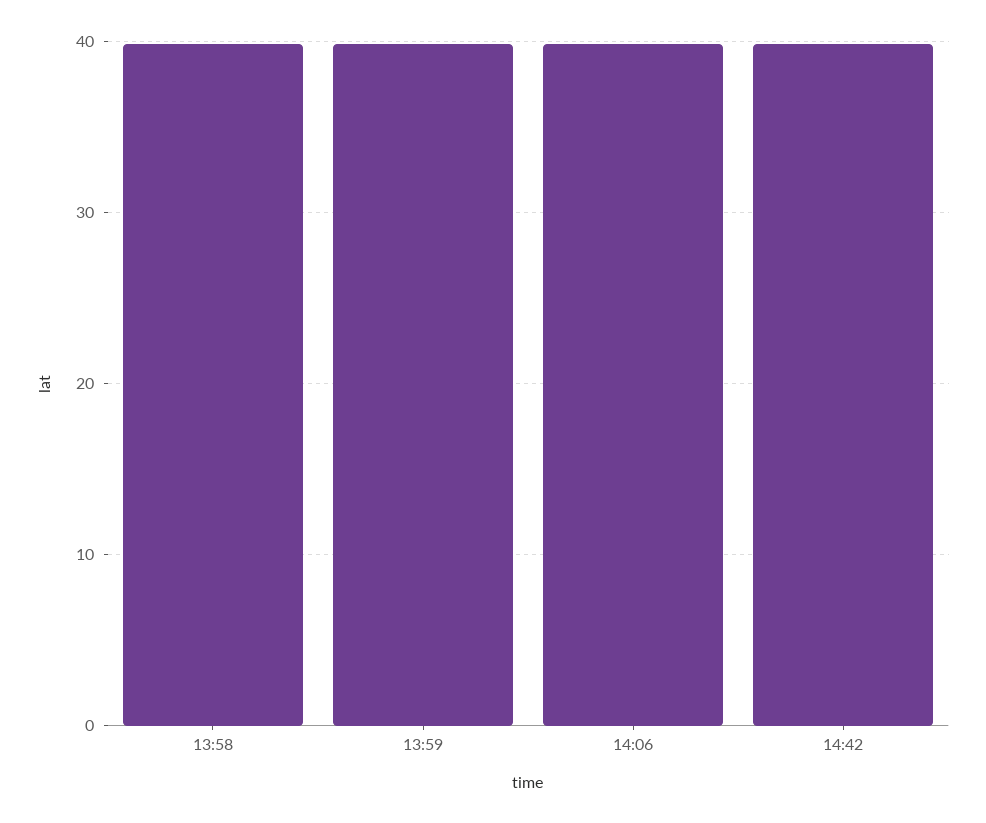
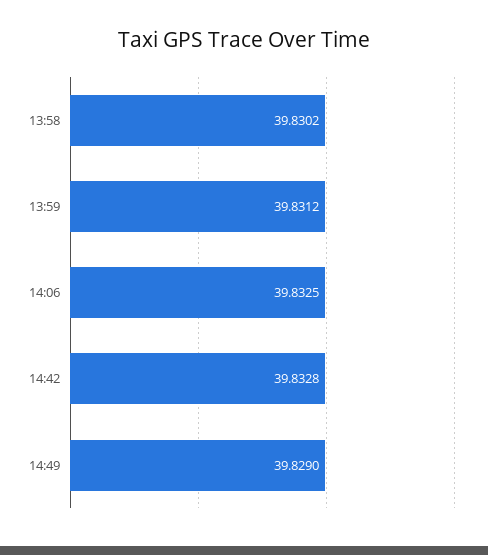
14:49: none -> 39.829

